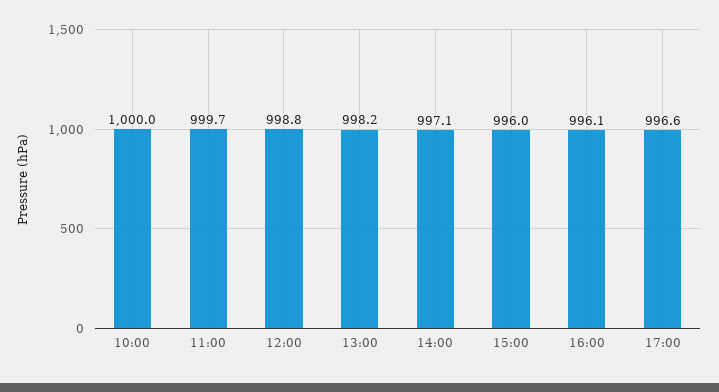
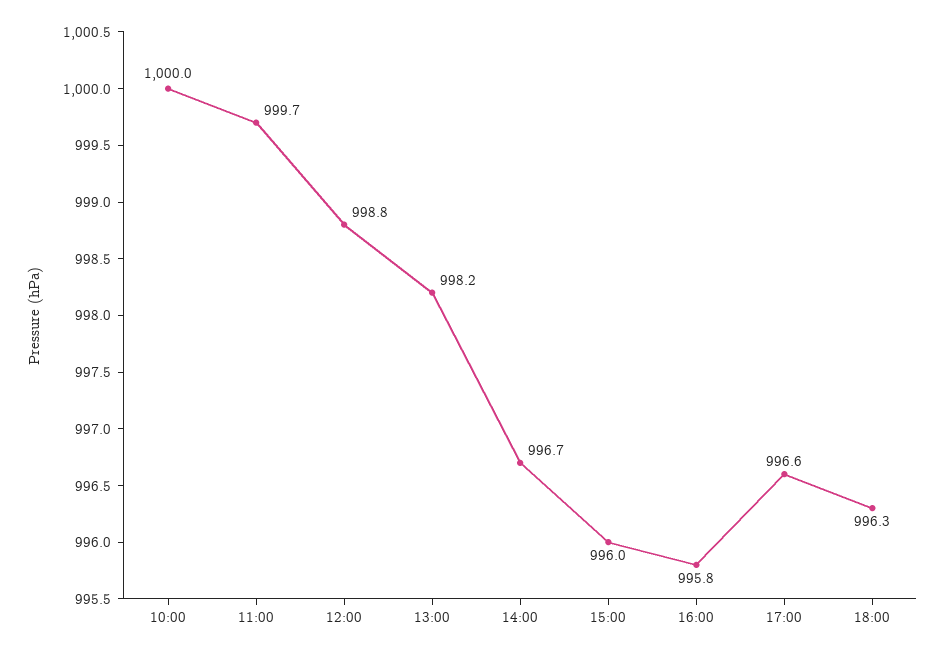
14:00: 997.1 -> 996.7
16:00: 996.1 -> 995.8
18:00: none -> 996.3

